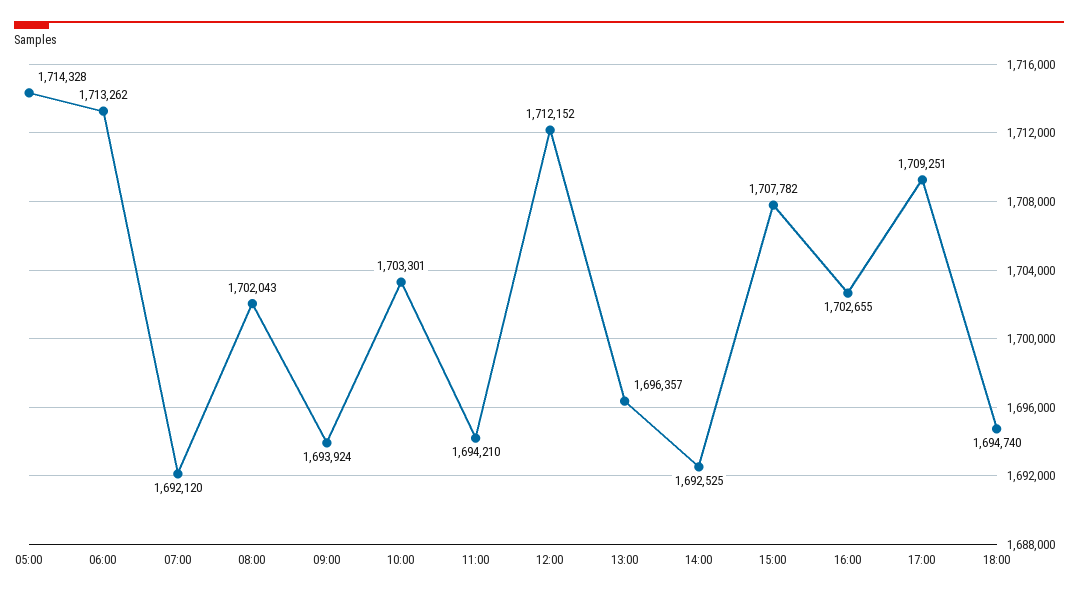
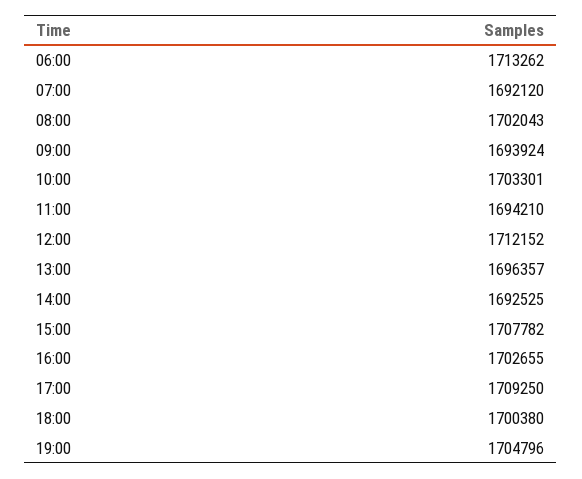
05:00: 1714328 -> none
17:00: 1709251 -> 1709250
18:00: 1694740 -> 1700380
19:00: none -> 1704796

